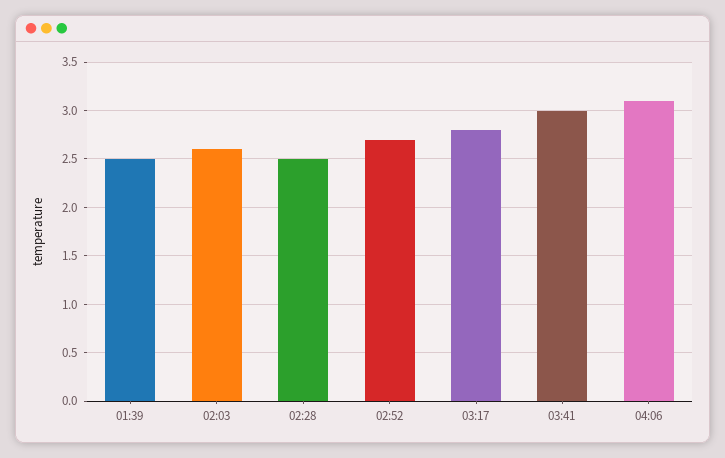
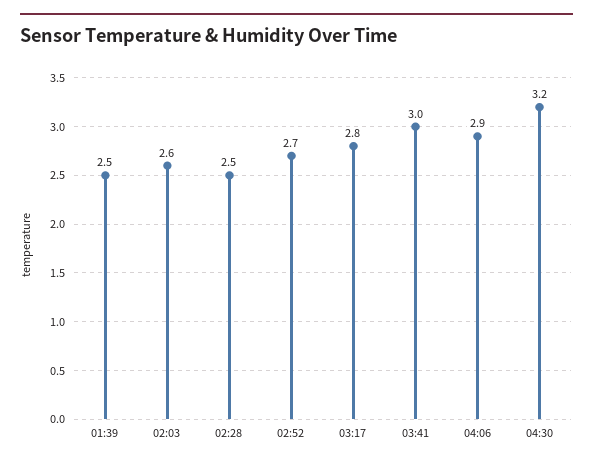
04:06: 3.1 -> 2.9
04:30: none -> 3.2

